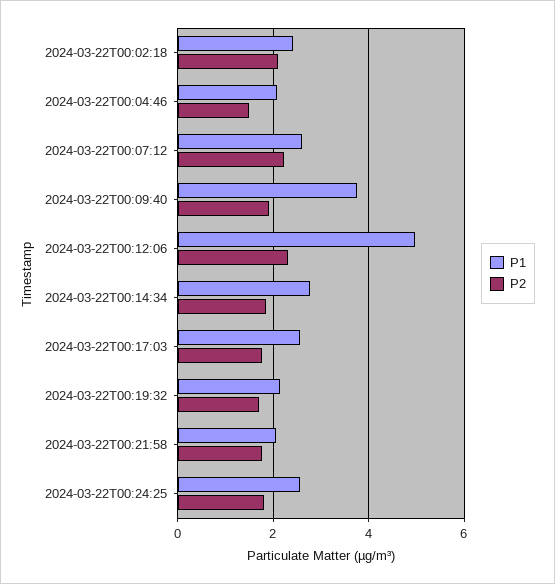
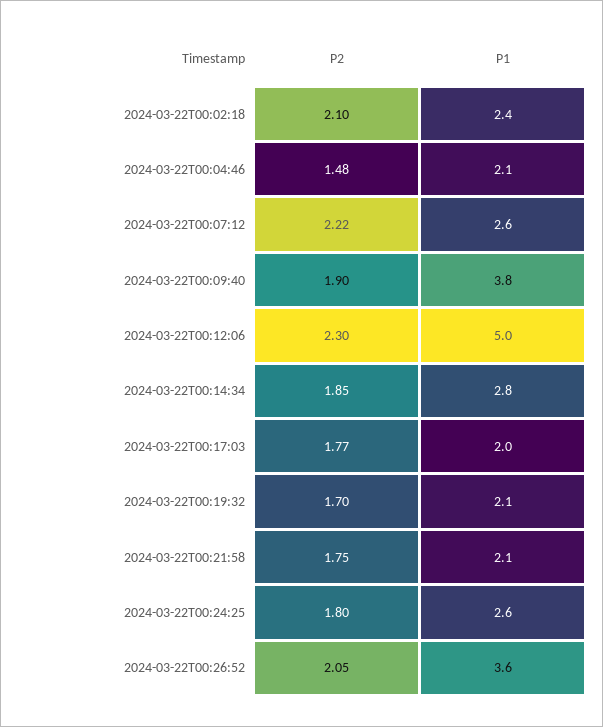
P1, 2024-03-22T00:17:03: 2.6 -> 2
P2, 2024-03-22T00:26:52: none -> 2.05
P1, 2024-03-22T00:26:52: none -> 3.6

